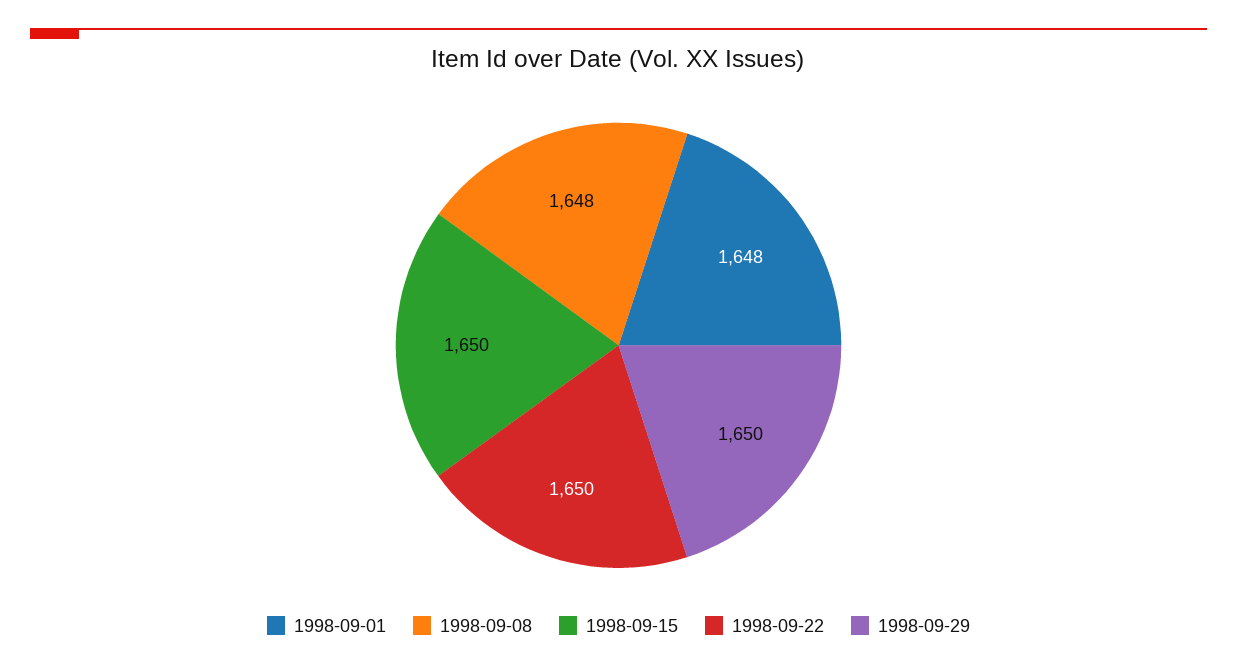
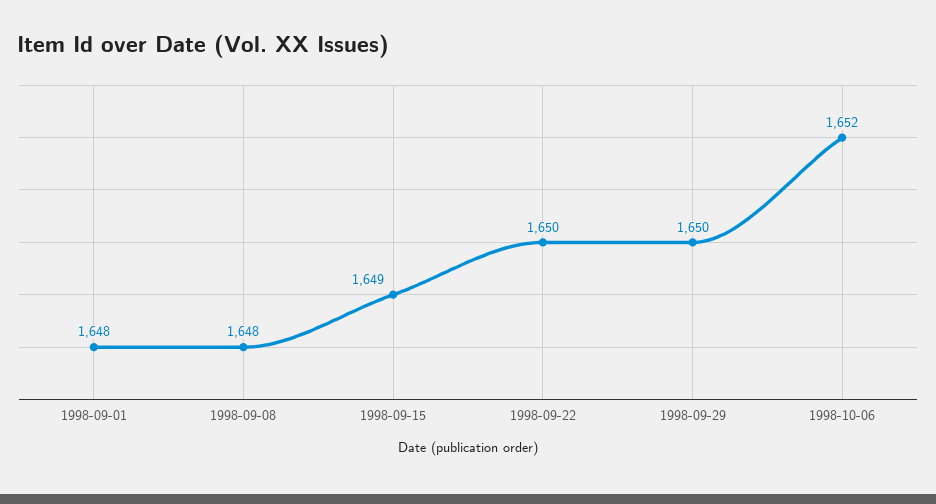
1998-09-15: 1650 -> 1649
1998-10-06: none -> 1652

